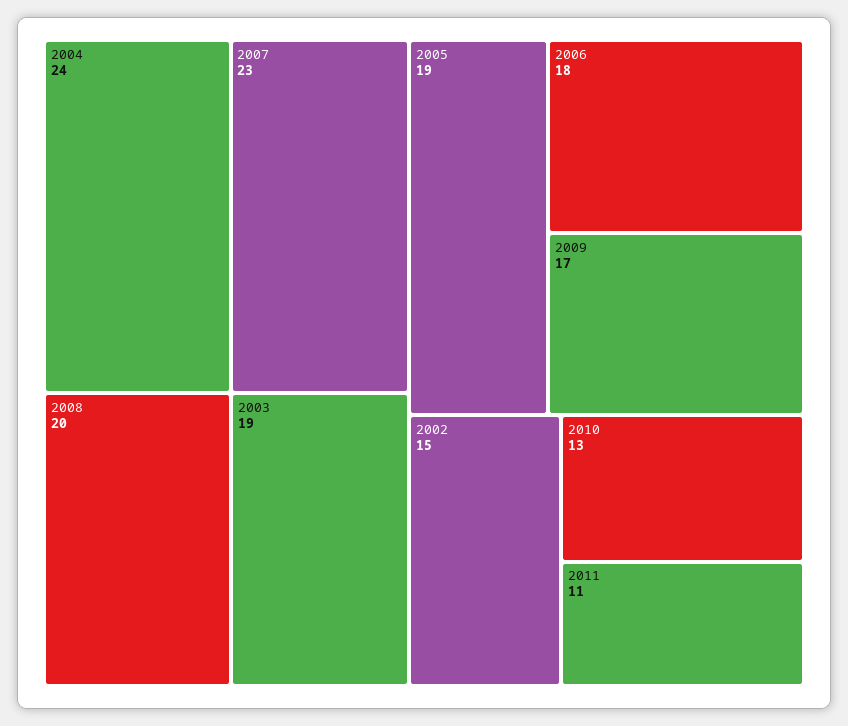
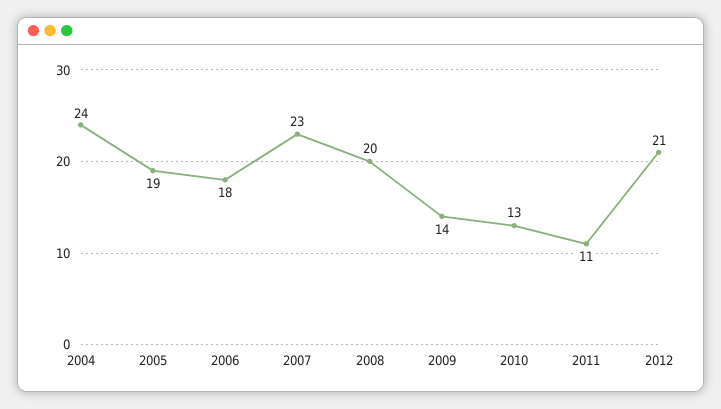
2003: 19 -> none
2009: 17 -> 14
2002: 15 -> none
2012: none -> 21

